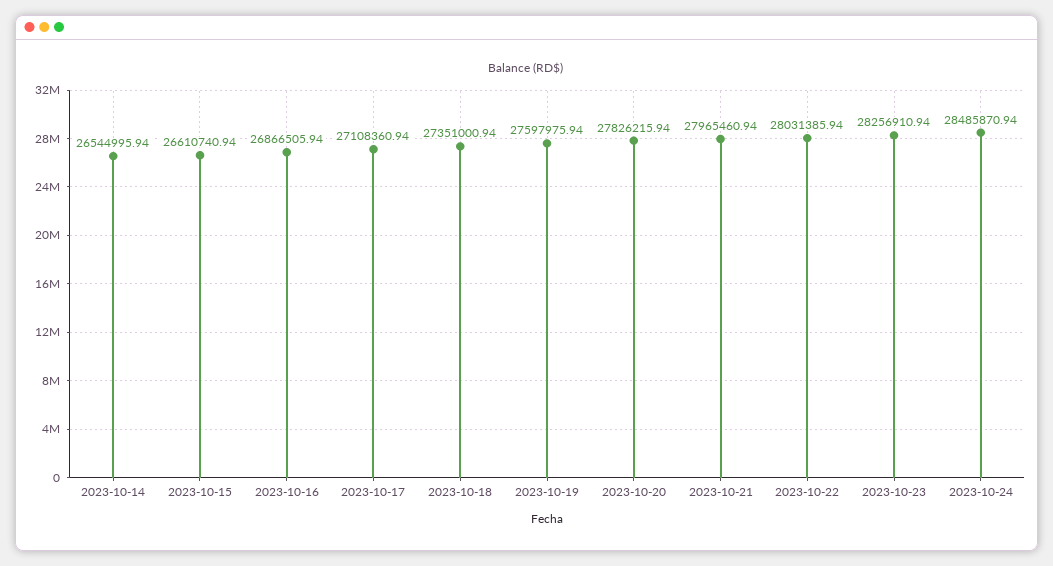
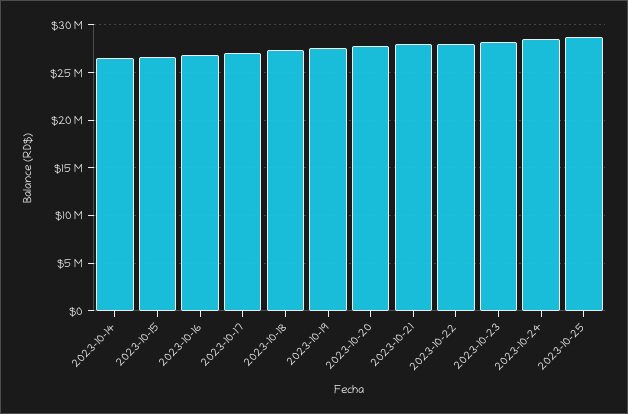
2023-10-25: none -> 29000000

